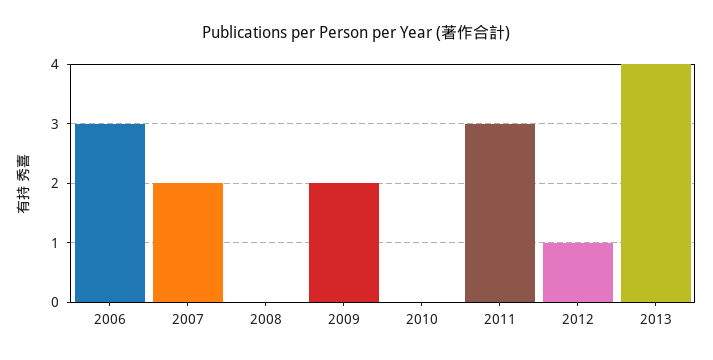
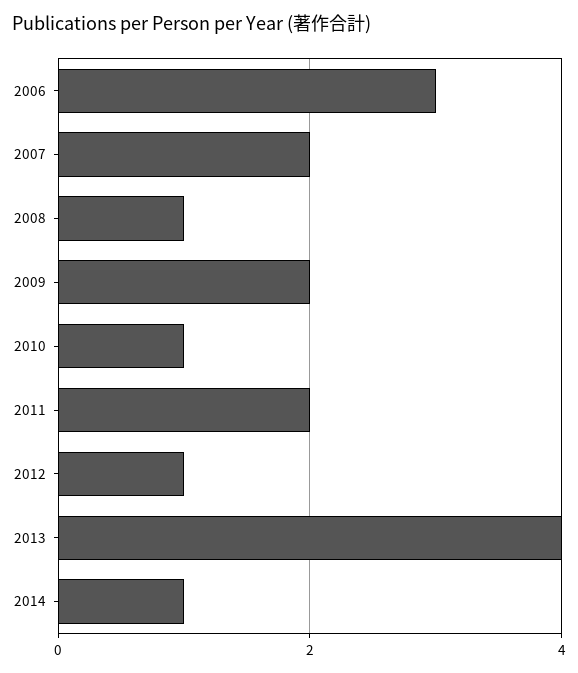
2008: 0 -> 1
2010: 0 -> 1
2011: 3 -> 2
2014: none -> 1

